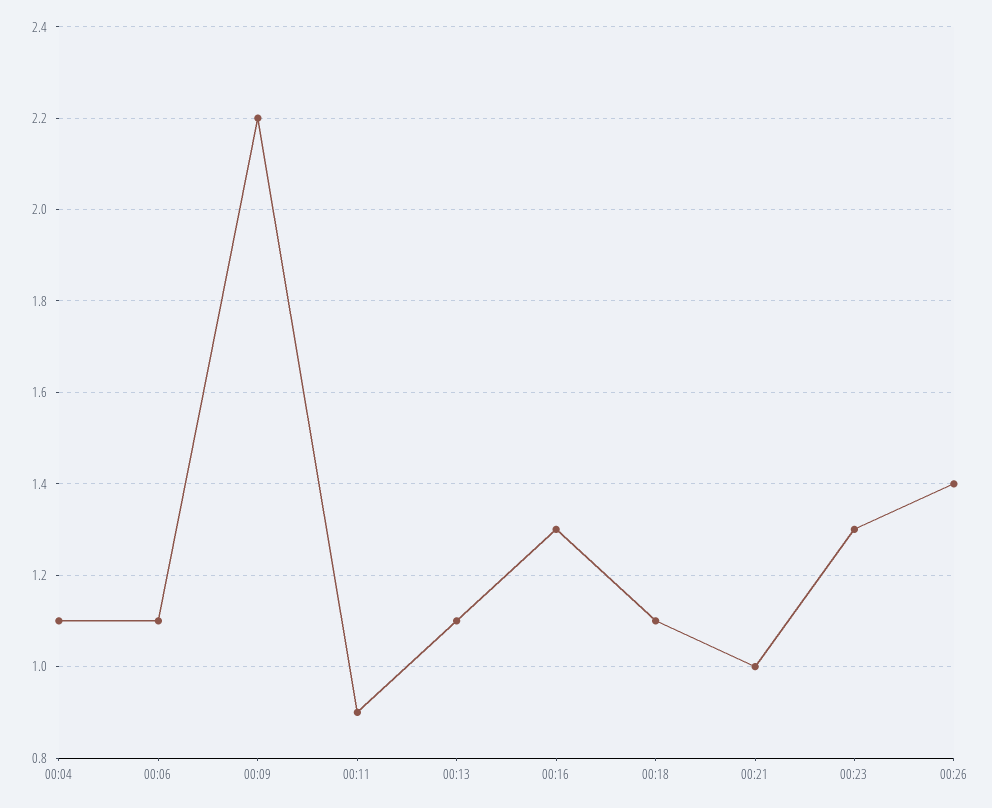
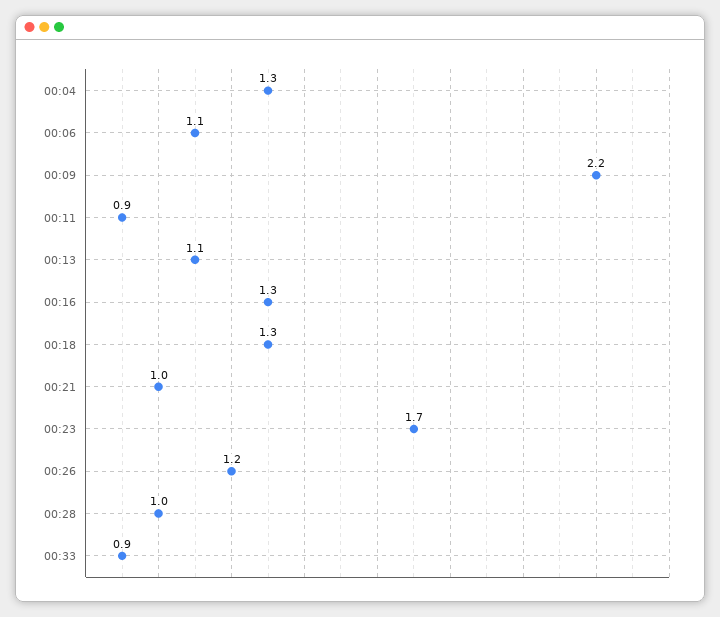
00:04: 1.1 -> 1.3
00:18: 1.1 -> 1.3
00:23: 1.3 -> 1.7
00:26: 1.4 -> 1.2
00:28: none -> 1
00:33: none -> 0.9

